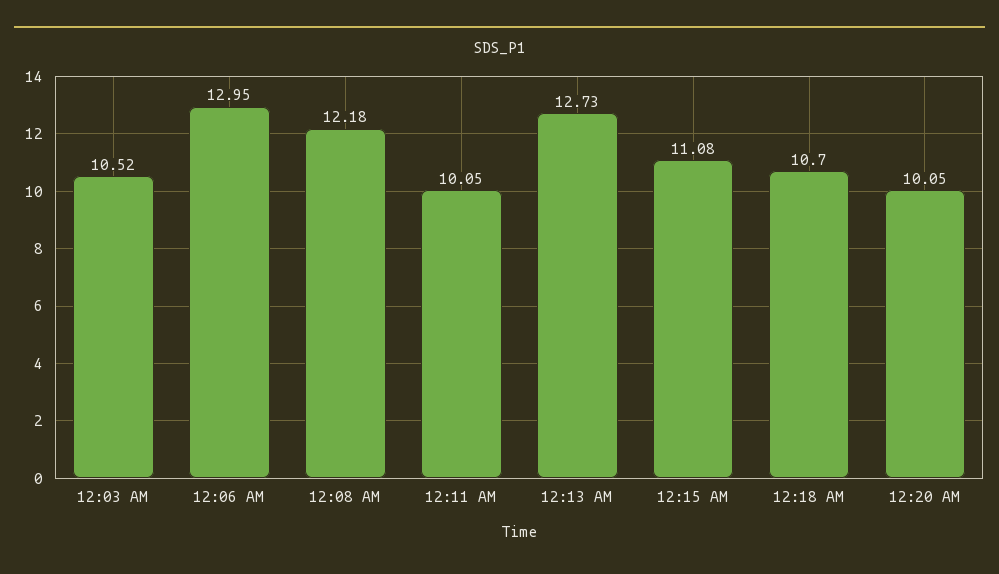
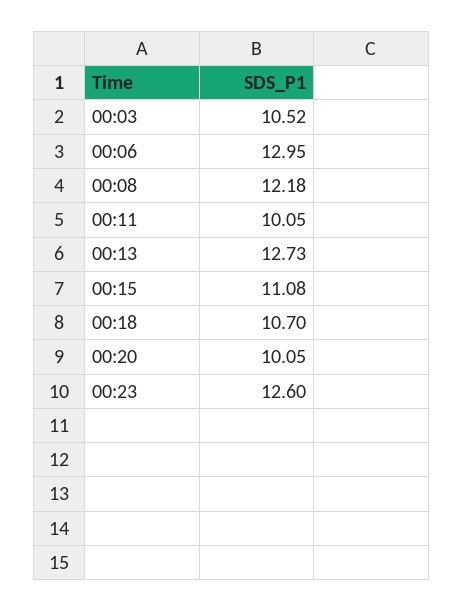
00:23: none -> 12.6

